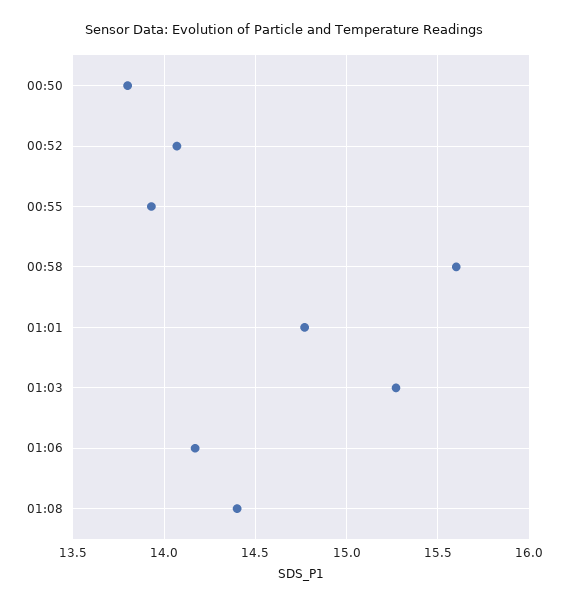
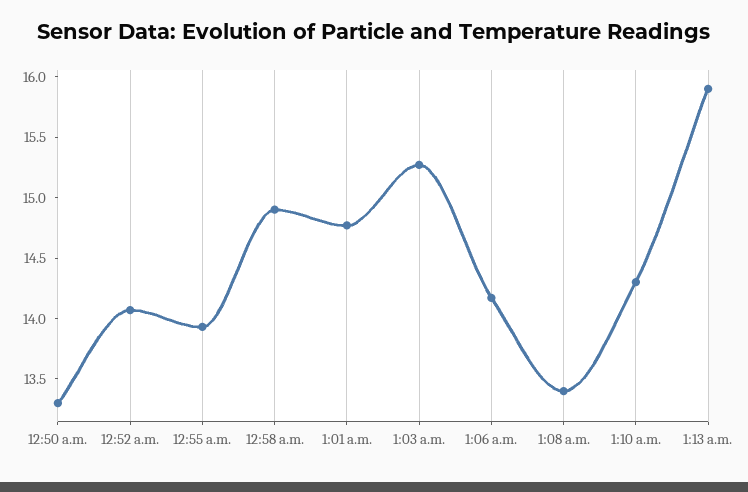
00:50: 13.8 -> 13.3
00:58: 15.6 -> 14.9
01:08: 14.4 -> 13.4
1:10 a.m.: none -> 14.3
1:13 a.m.: none -> 15.9

